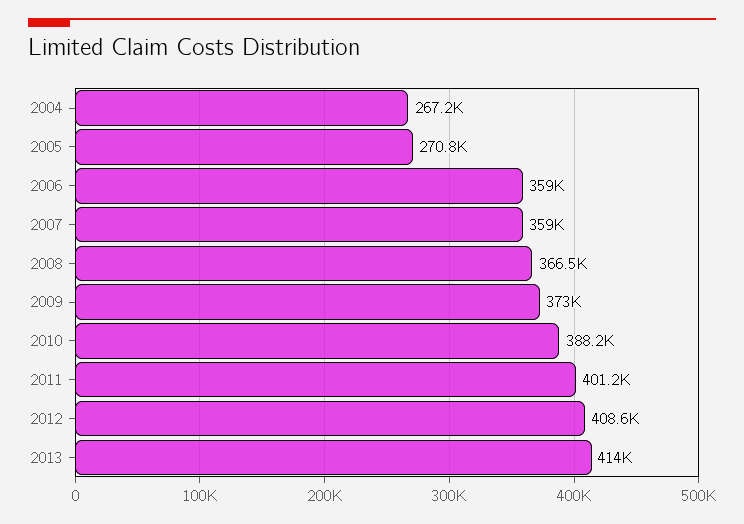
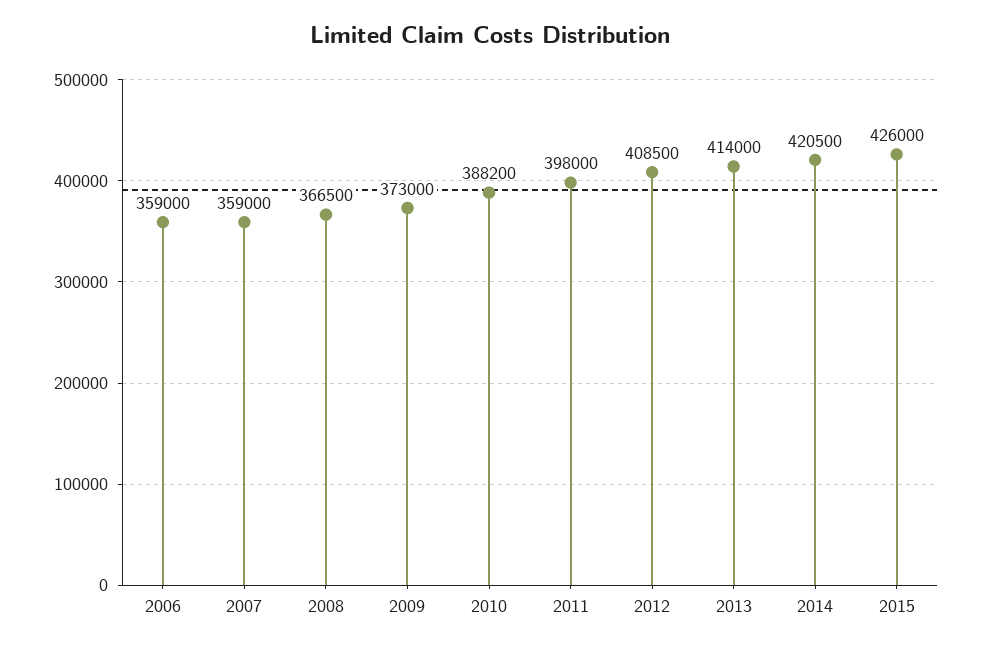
2004: 267200 -> none
2005: 270800 -> none
2011: 401200 -> 398000
2012: 408600 -> 408500
2014: none -> 420500
2015: none -> 426000

